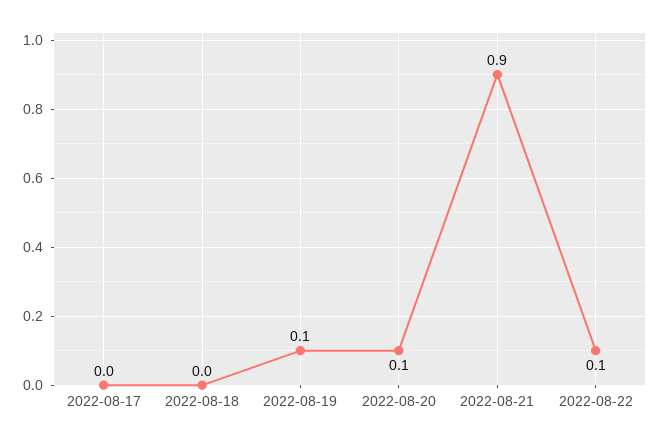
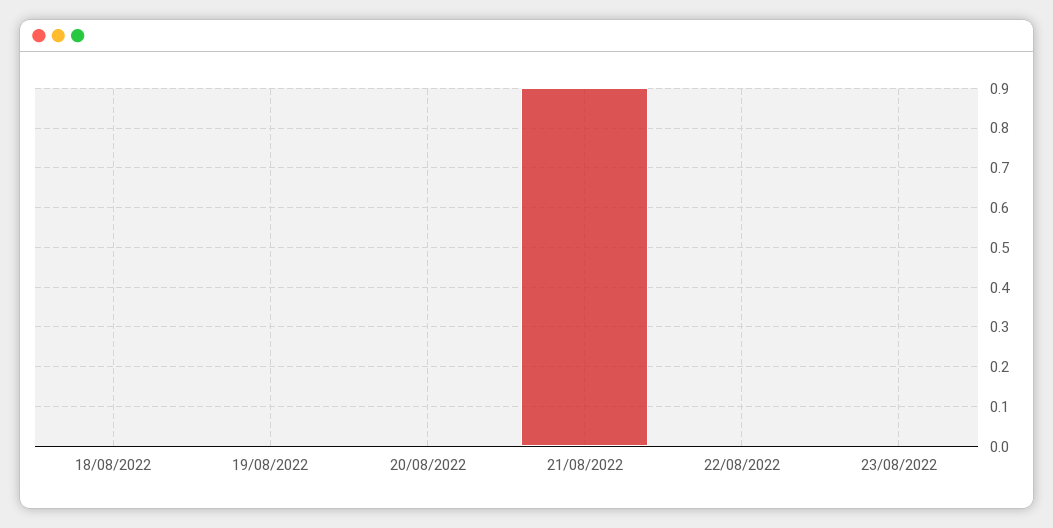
2022-08-17: 0 -> none
2022-08-19: 0.1 -> 0
2022-08-20: 0.1 -> 0
2022-08-22: 0.1 -> 0
23/08/2022: none -> 0

